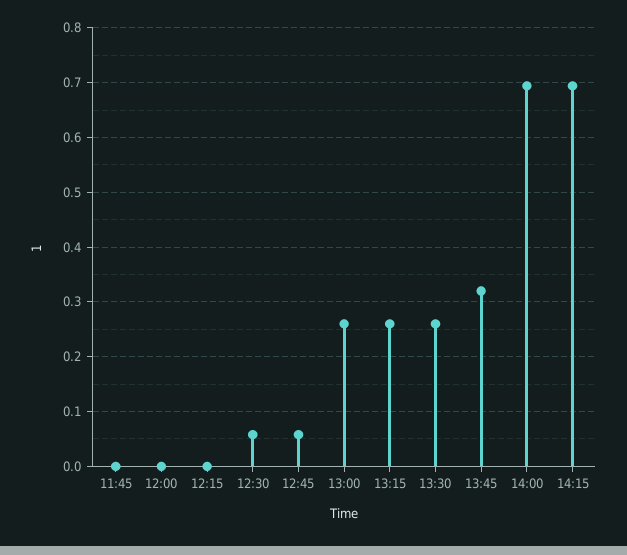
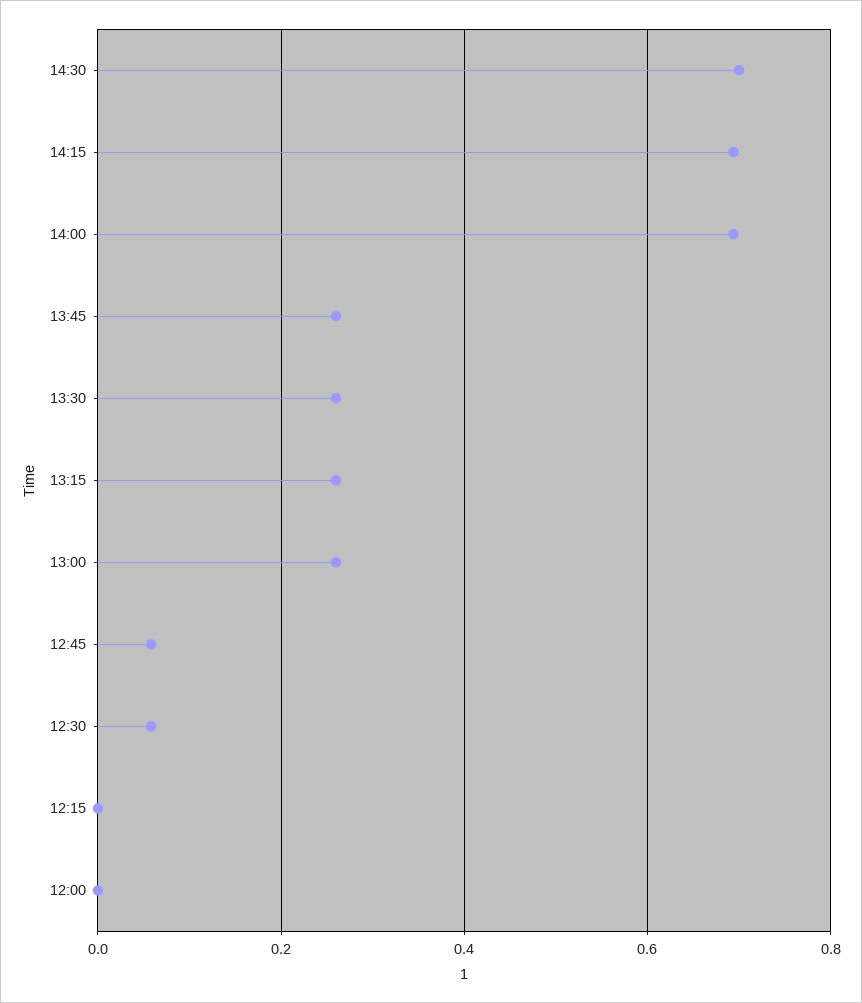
11:45: 0 -> none
13:45: 0.32 -> 0.26
14:30: none -> 0.7

